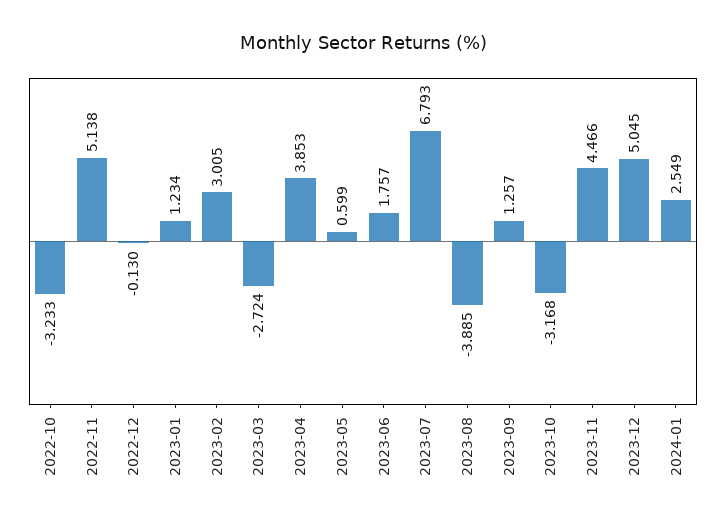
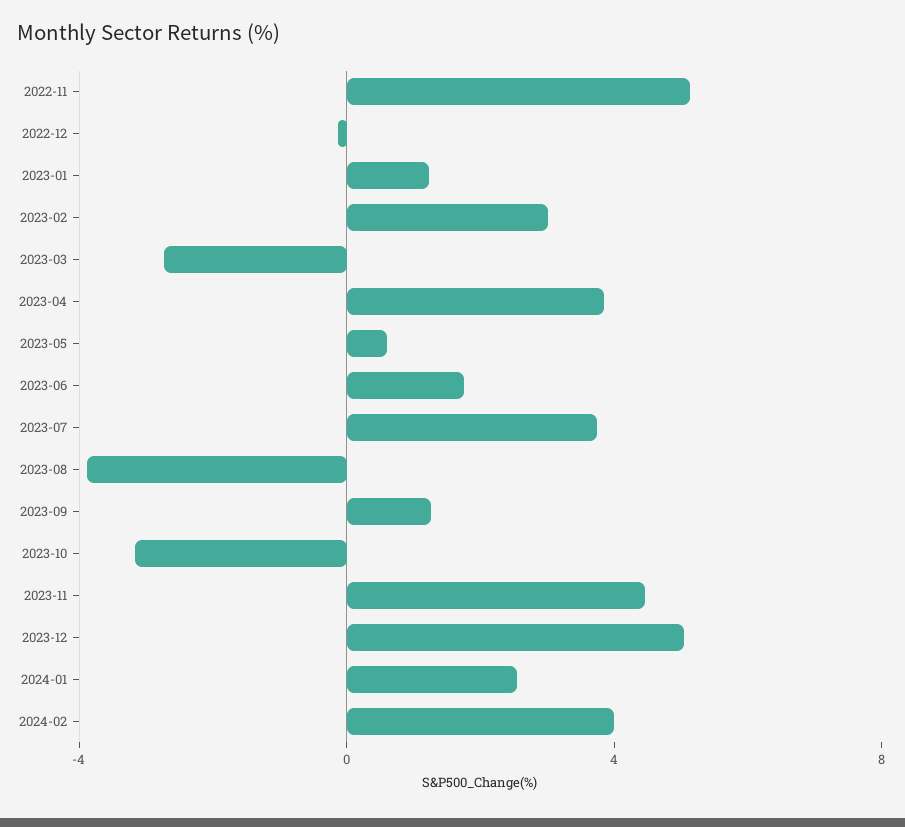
2022-10: -3.233 -> none
2023-07: 6.793 -> 4
2024-02: none -> 4

